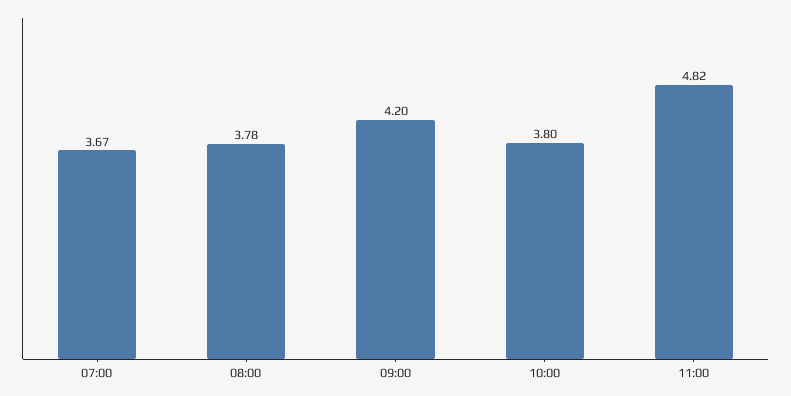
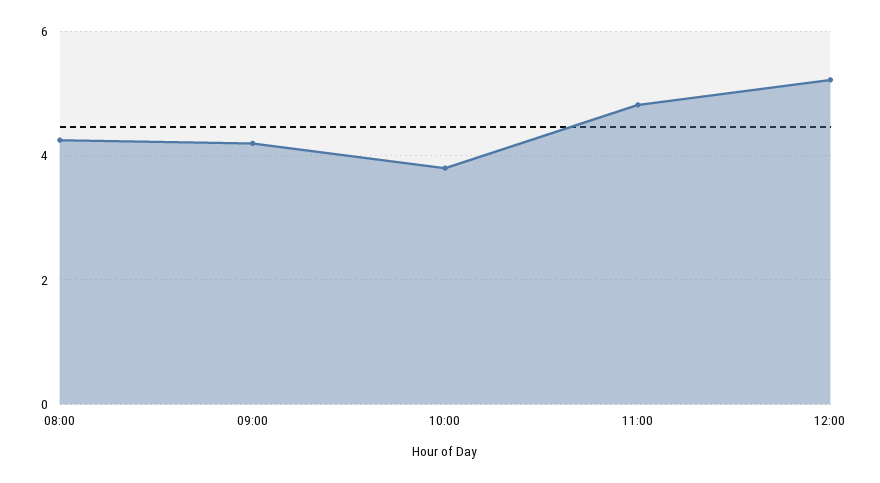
07:00: 3.67 -> none
08:00: 3.78 -> 4.2
12:00: none -> 5.2

